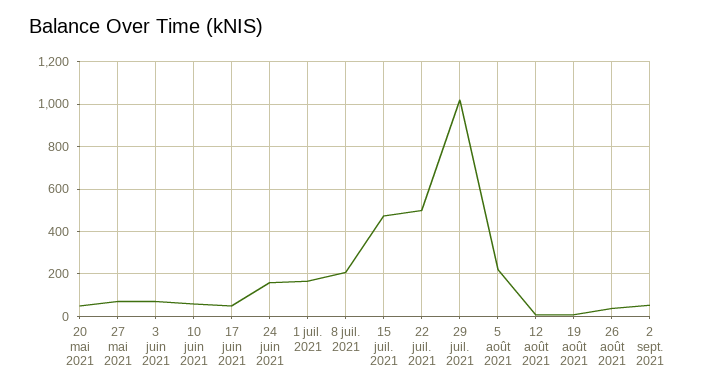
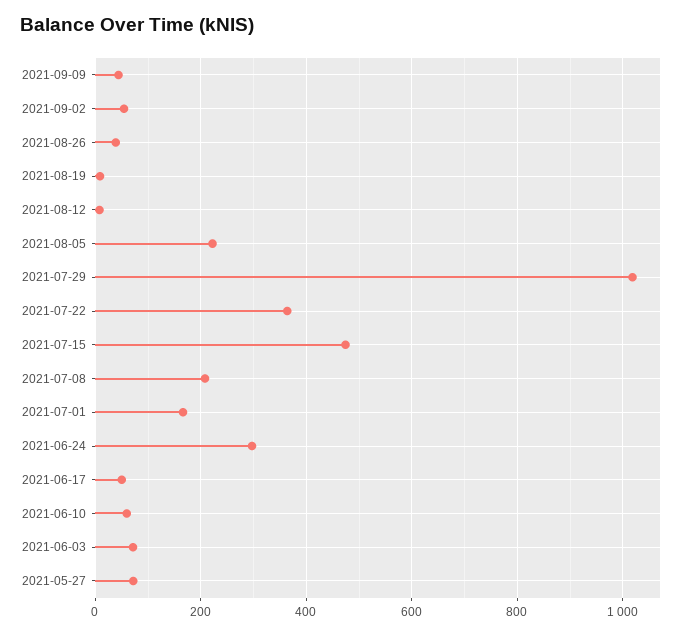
20 mai 2021: 50 -> none
24 juin 2021: 150 -> 300
22 juil. 2021: 500 -> 360
2021-09-09: none -> 40

